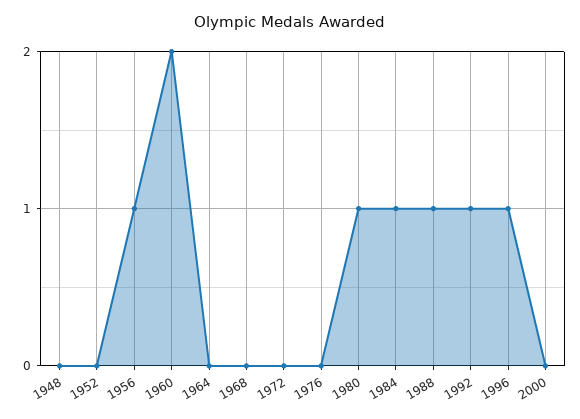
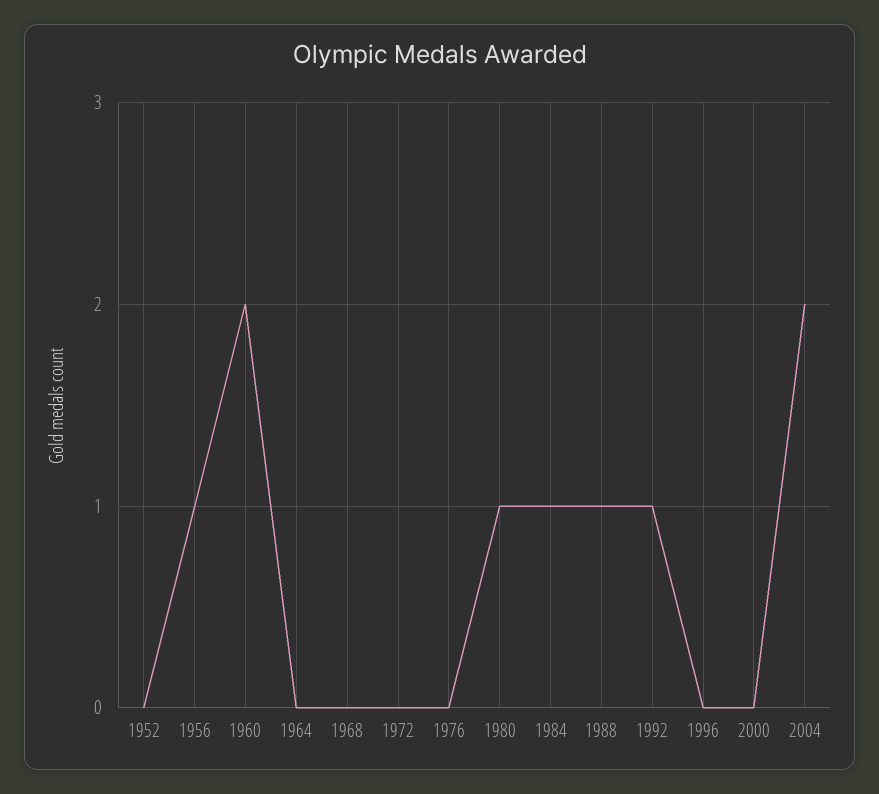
1948: 0 -> none
1996: 1 -> 0
2004: none -> 2

